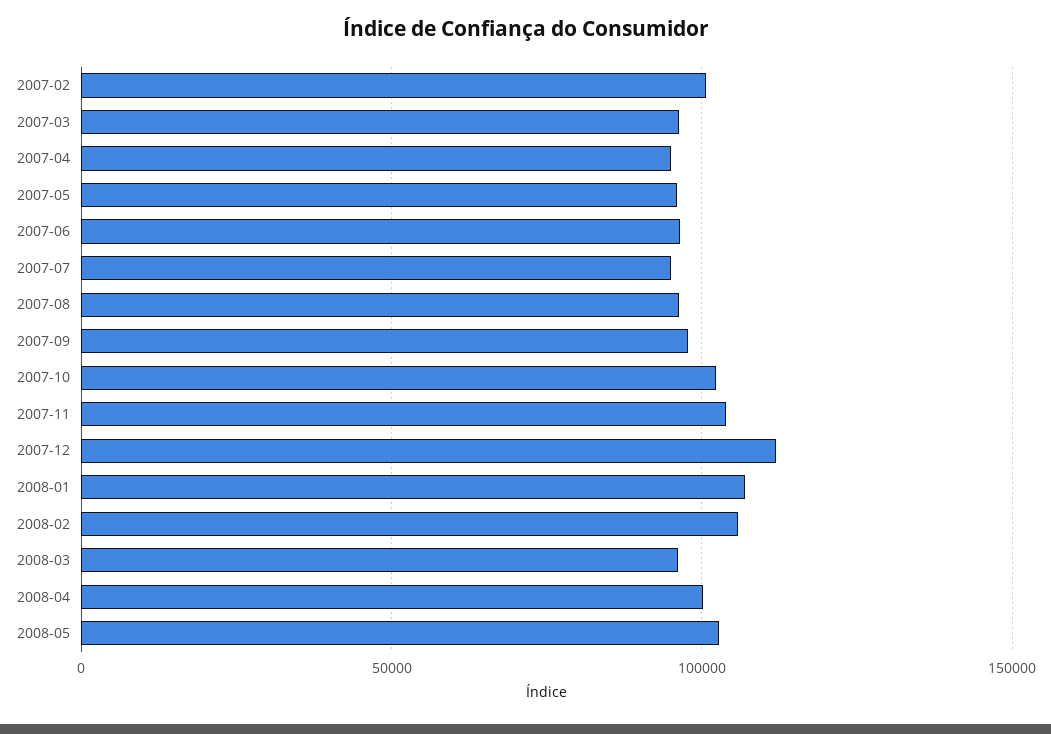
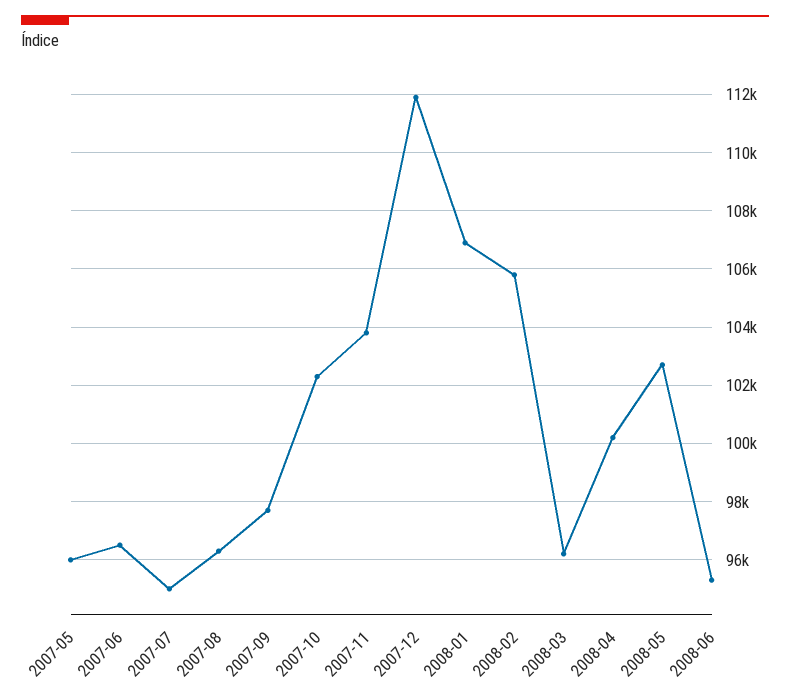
2007-02: 100000 -> none
2007-03: 95000 -> none
2007-04: 95000 -> none
2008-06: none -> 95250

